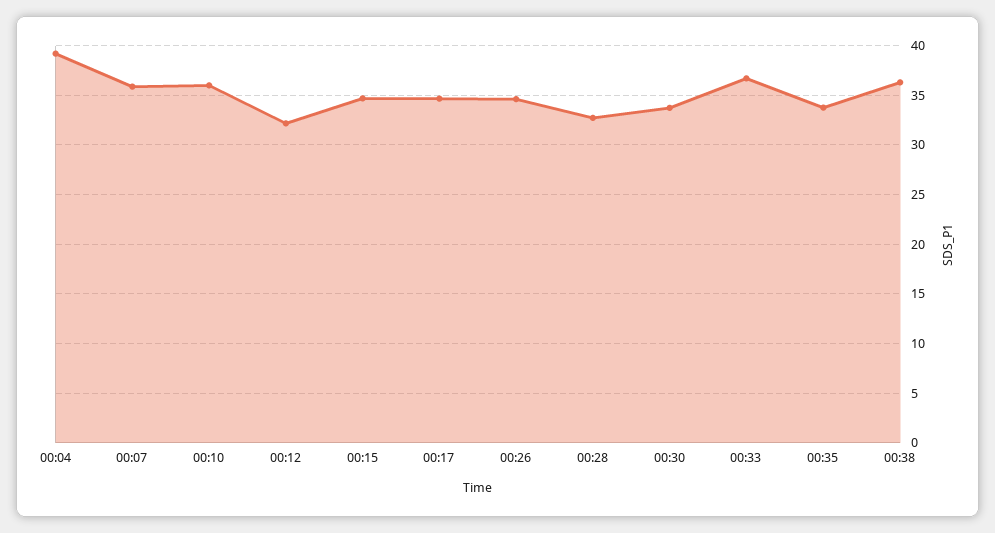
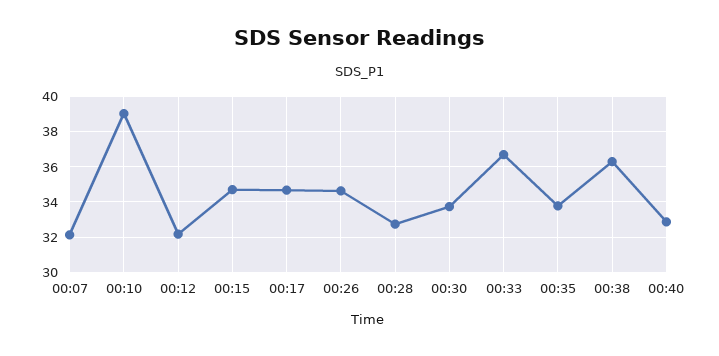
00:04: 39 -> none
00:07: 36 -> 32
00:10: 36 -> 39
00:40: none -> 33

